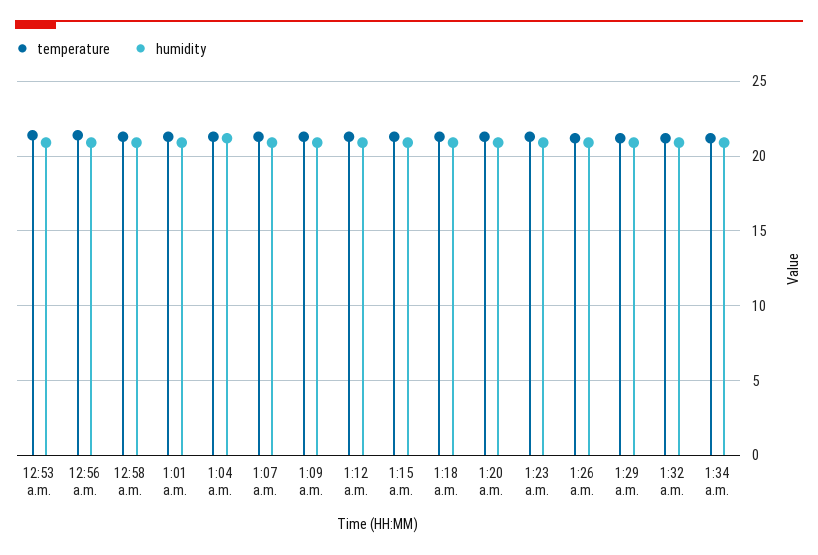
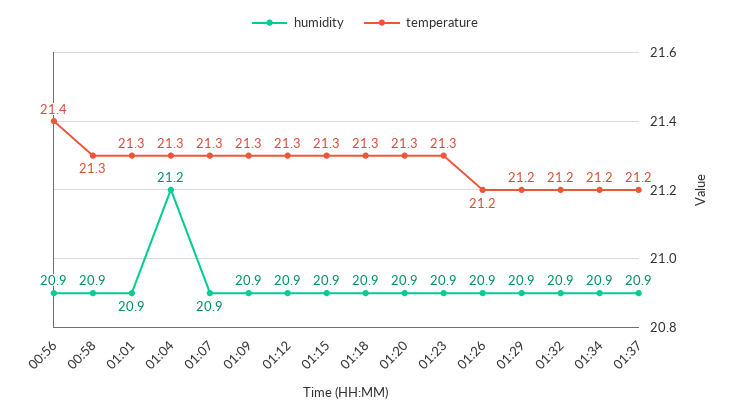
temperature, 12:53 a.m.: 21.5 -> none
humidity, 12:53 a.m.: 21 -> none
humidity, 01:37: none -> 20.9
temperature, 01:37: none -> 21.2

